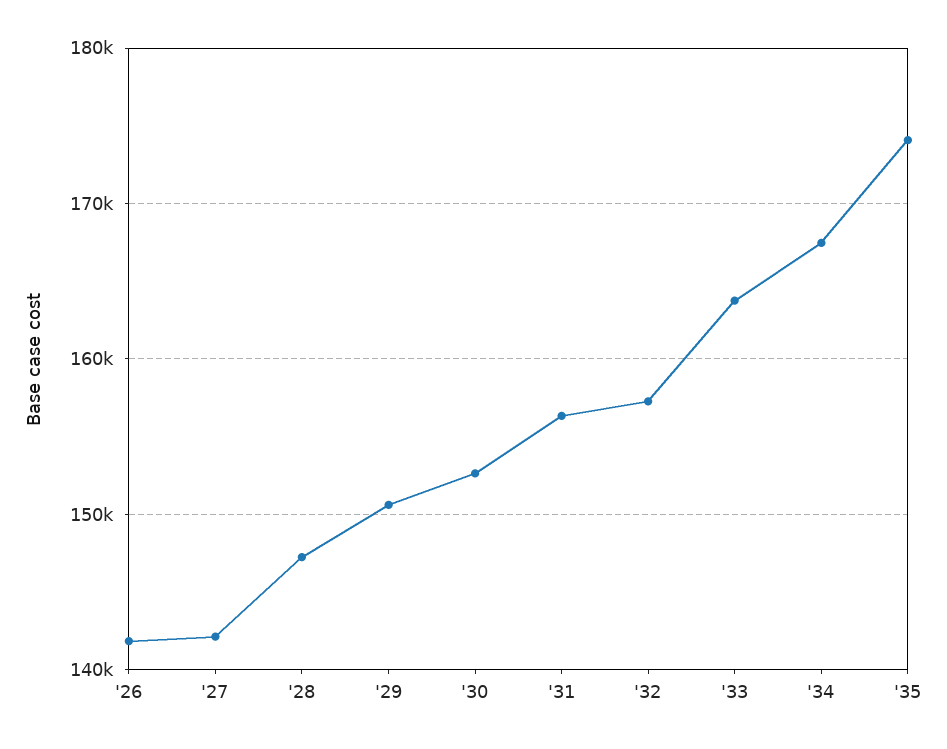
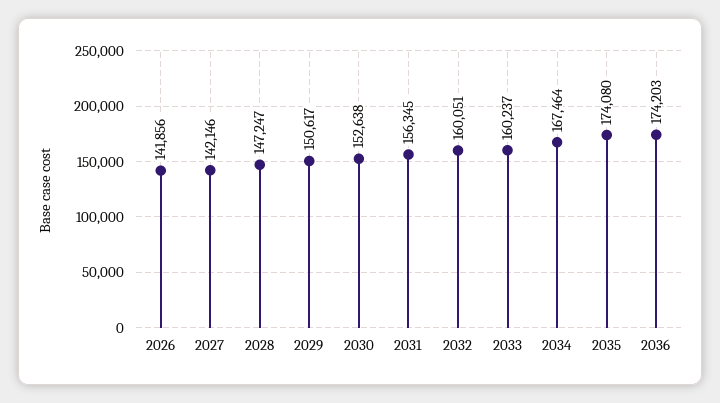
'32: 157000 -> 160051
'33: 164000 -> 160237
2036: none -> 174203

